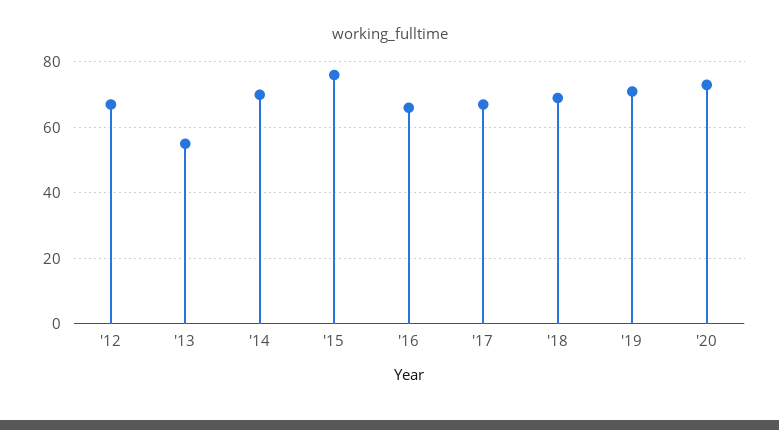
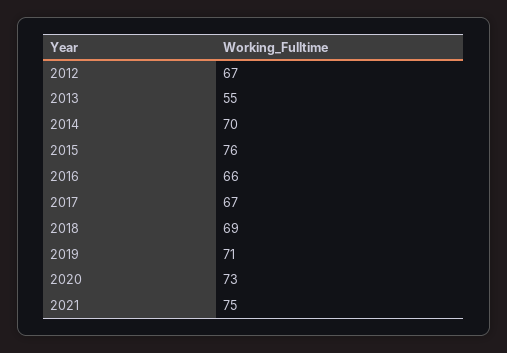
2021: none -> 75

